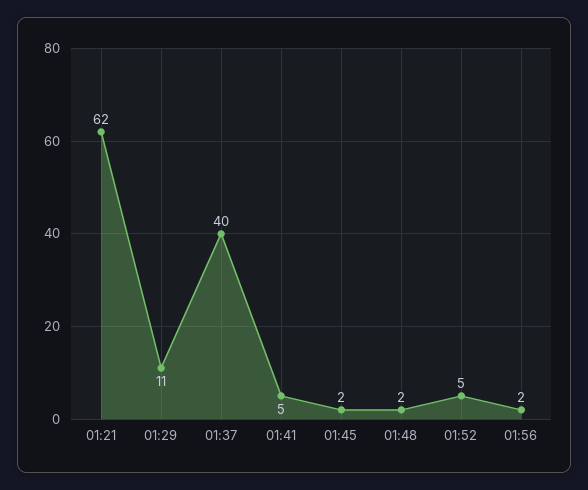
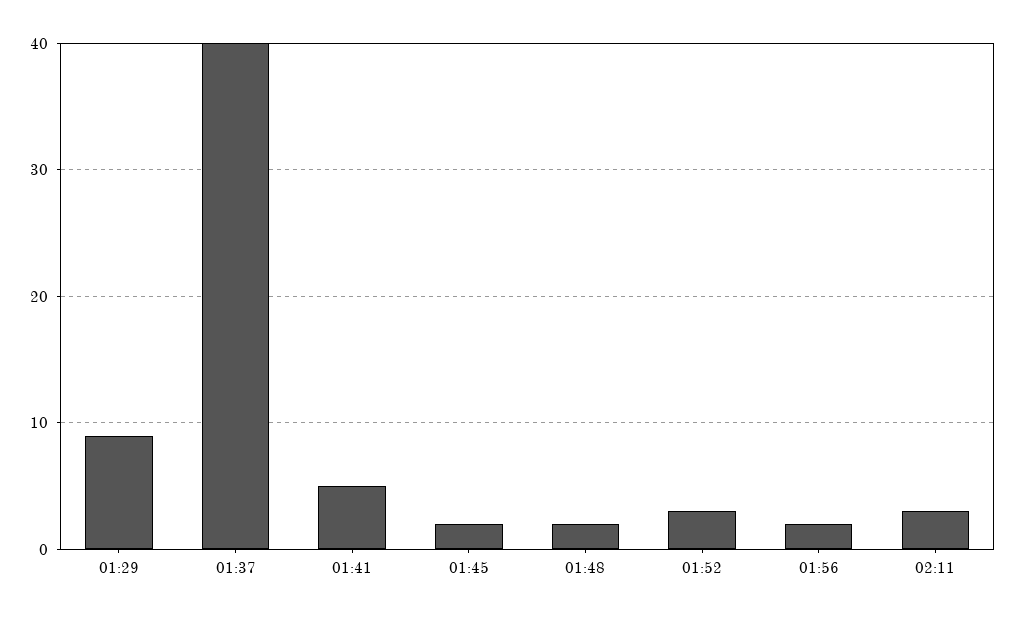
01:21: 62 -> none
01:29: 11 -> 9
01:52: 5 -> 3
02:11: none -> 3

